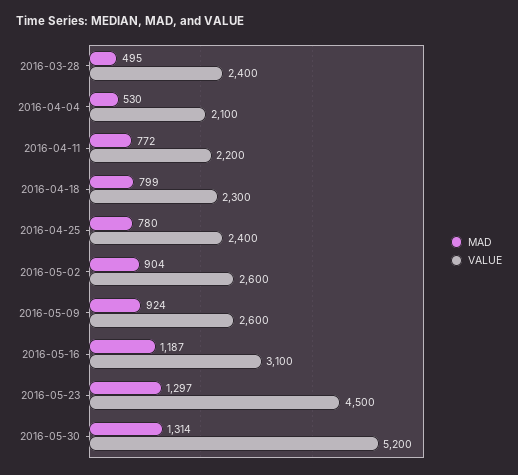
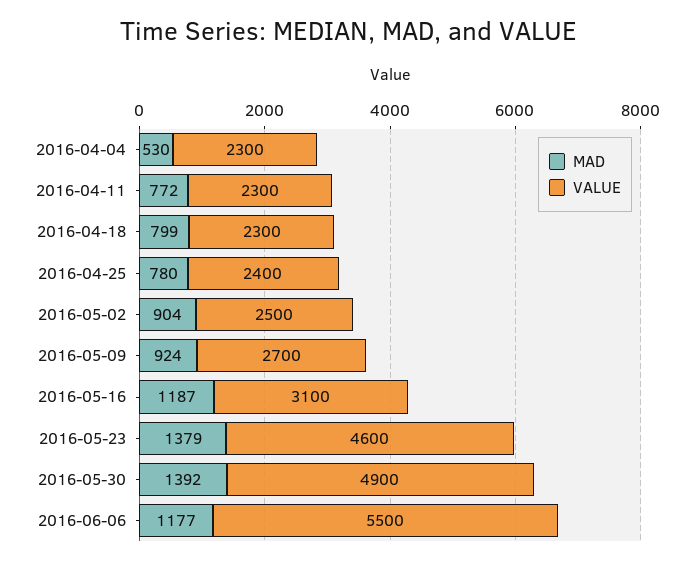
MAD, 2016-03-28: 495 -> none
VALUE, 2016-03-28: 2400 -> none
VALUE, 2016-04-04: 2100 -> 2300
VALUE, 2016-04-11: 2200 -> 2300
VALUE, 2016-05-02: 2600 -> 2500
VALUE, 2016-05-09: 2600 -> 2700
MAD, 2016-05-23: 1297 -> 1379
VALUE, 2016-05-23: 4500 -> 4600
MAD, 2016-05-30: 1314 -> 1392
VALUE, 2016-05-30: 5200 -> 4900
MAD, 2016-06-06: none -> 1177
VALUE, 2016-06-06: none -> 5500

